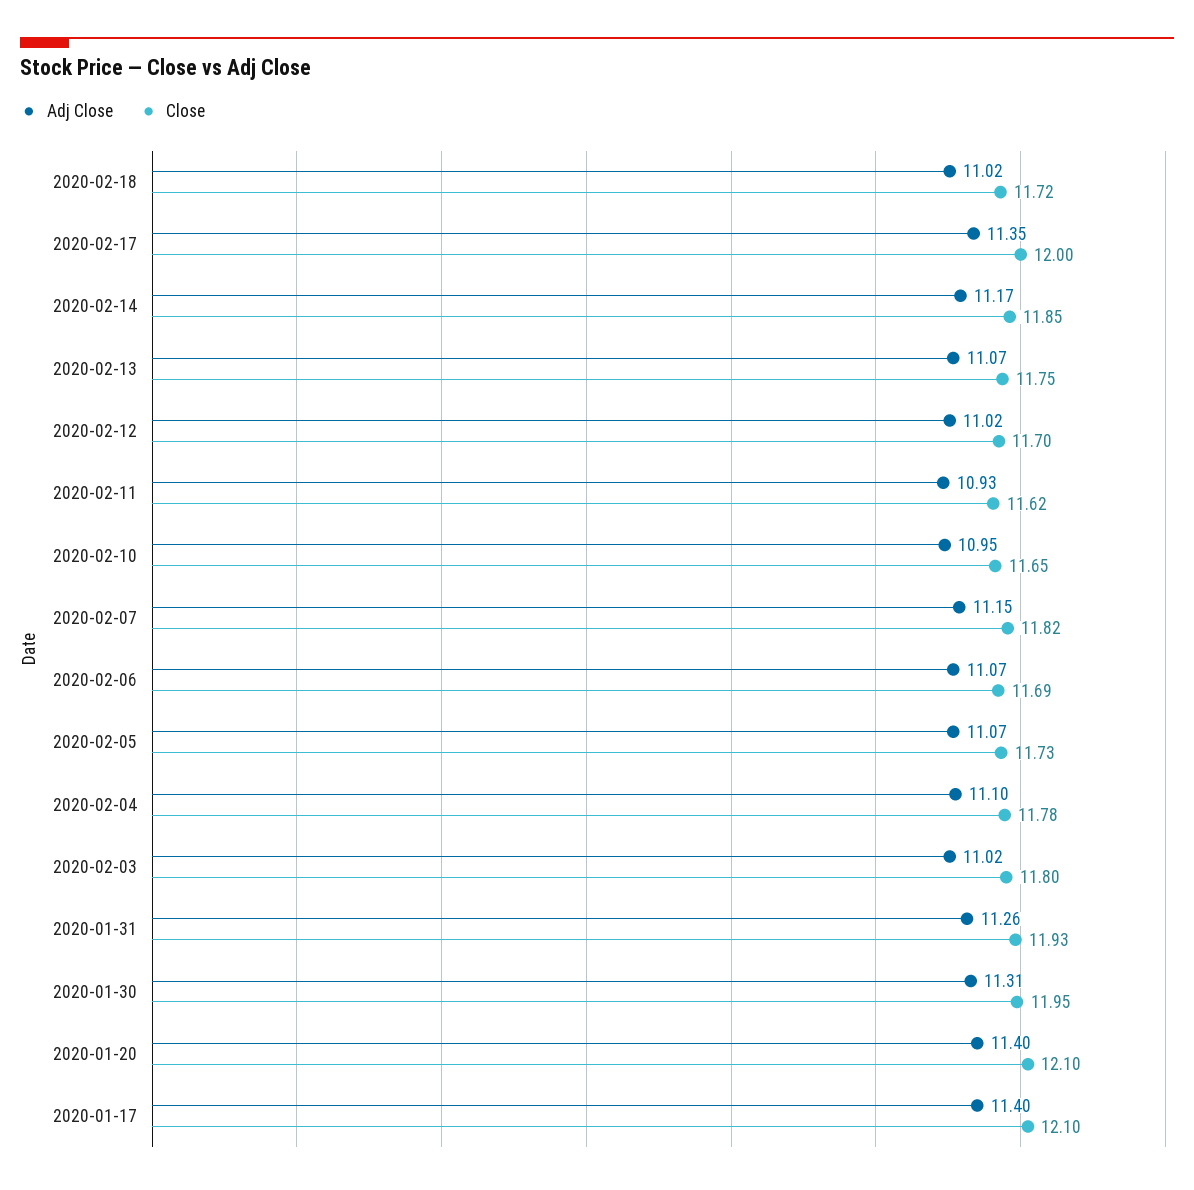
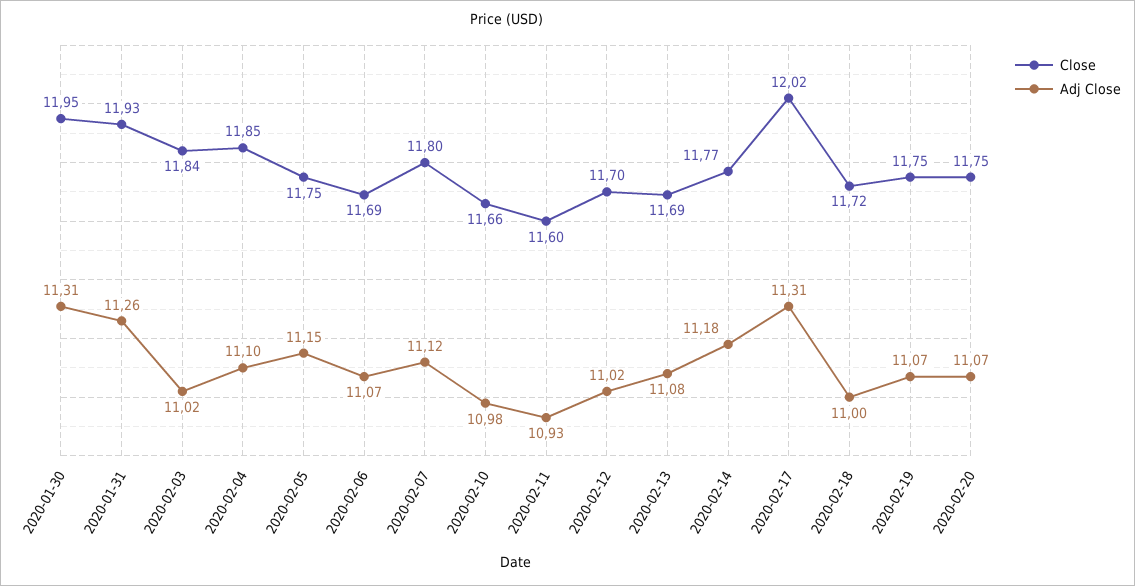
Adj Close, 2020-02-18: 11.02 -> 11
Adj Close, 2020-02-17: 11.35 -> 11.31
Close, 2020-02-17: 12 -> 12.02
Adj Close, 2020-02-14: 11.17 -> 11.18
Close, 2020-02-14: 11.85 -> 11.77
Adj Close, 2020-02-13: 11.07 -> 11.08
Close, 2020-02-13: 11.75 -> 11.69
Close, 2020-02-11: 11.62 -> 11.6
Adj Close, 2020-02-10: 10.95 -> 10.98
Close, 2020-02-10: 11.65 -> 11.66
Adj Close, 2020-02-07: 11.15 -> 11.12
Close, 2020-02-07: 11.82 -> 11.8
Adj Close, 2020-02-05: 11.07 -> 11.15
Close, 2020-02-05: 11.73 -> 11.75
Close, 2020-02-04: 11.78 -> 11.85
Close, 2020-02-03: 11.8 -> 11.84
Adj Close, 2020-01-20: 11.4 -> none
Close, 2020-01-20: 12.1 -> none
Adj Close, 2020-01-17: 11.4 -> none
Close, 2020-01-17: 12.1 -> none
Close, 2020-02-19: none -> 11.75
Adj Close, 2020-02-19: none -> 11.07
Close, 2020-02-20: none -> 11.75
Adj Close, 2020-02-20: none -> 11.07

